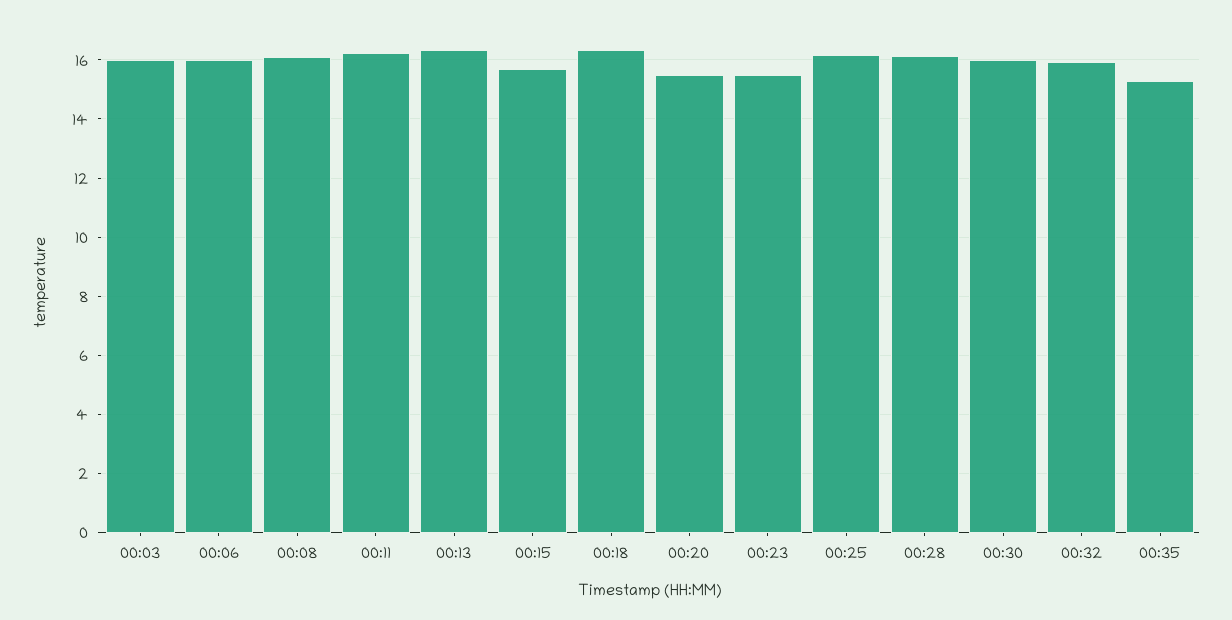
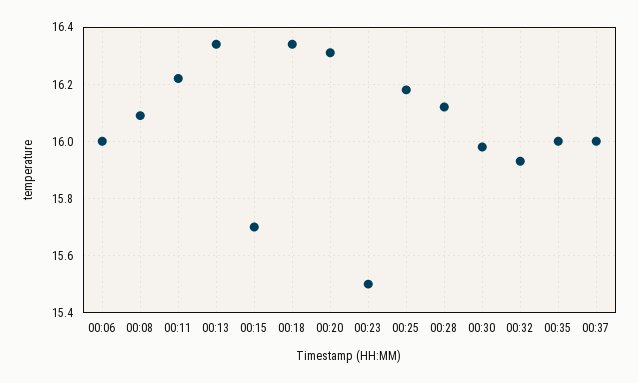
00:03: 16 -> none
00:20: 15.5 -> 16.3
00:35: 15.25 -> 16
00:37: none -> 16

